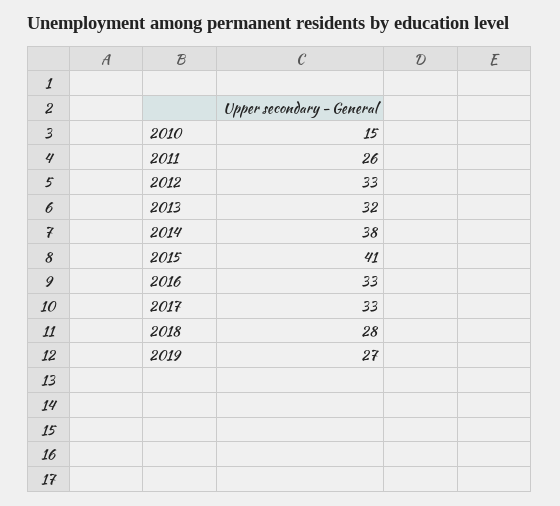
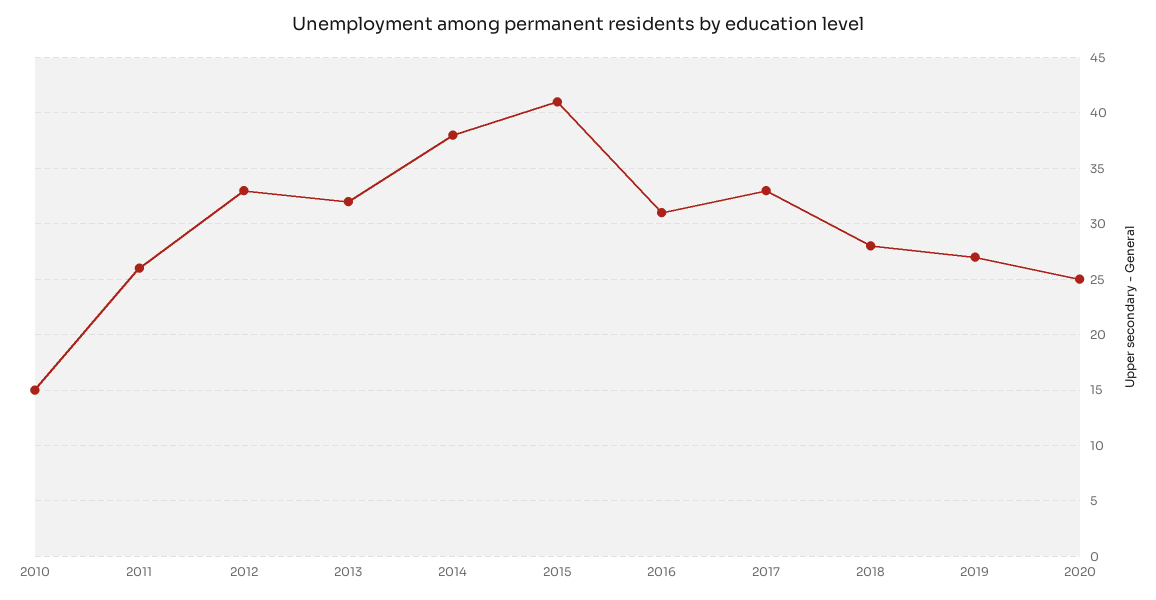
2016: 33 -> 31
2020: none -> 25

